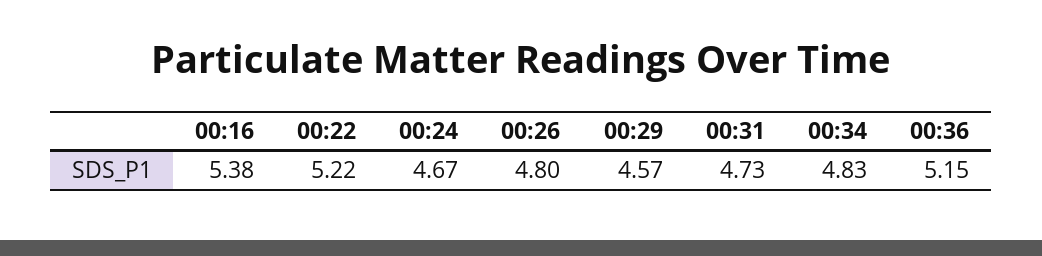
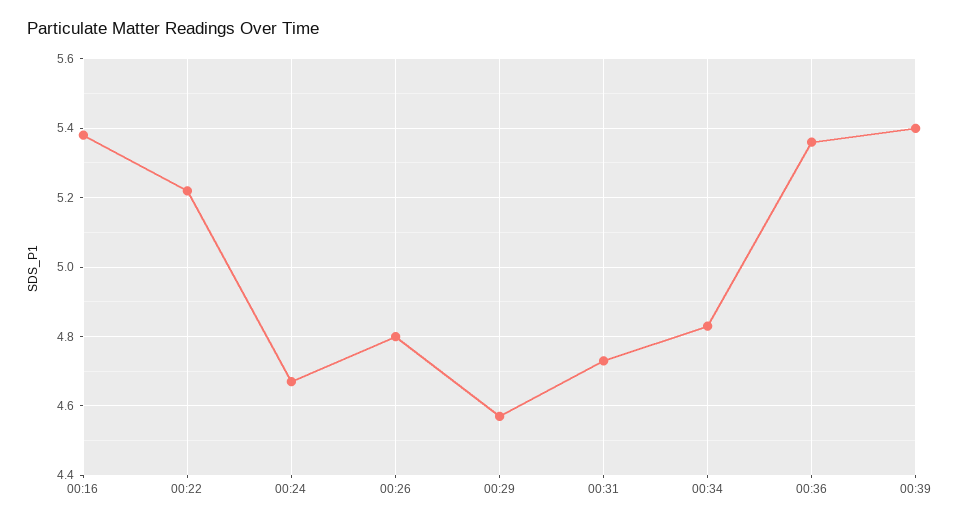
00:36: 5.15 -> 5.35
00:39: none -> 5.4

